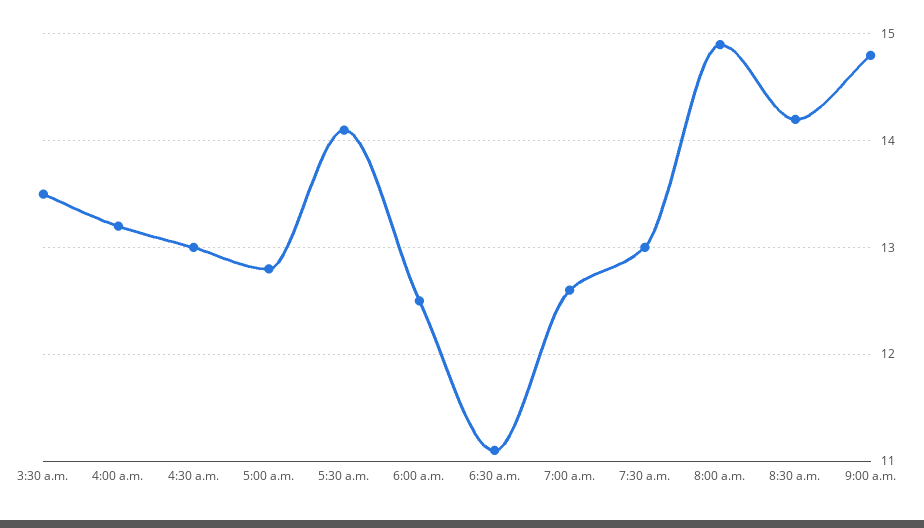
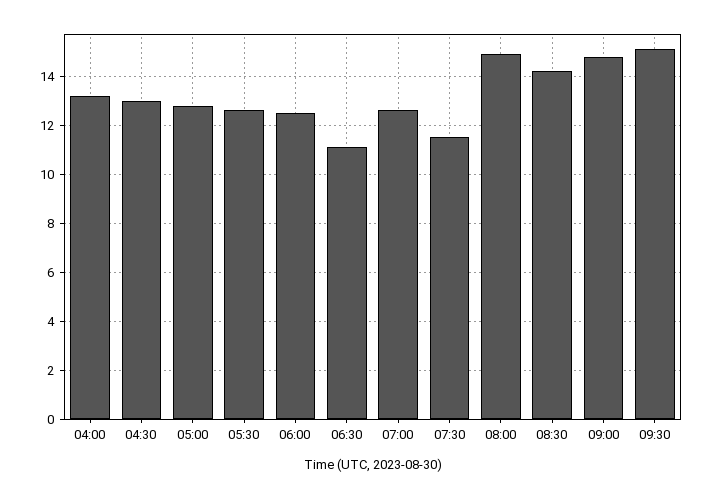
3:30 a.m.: 13.5 -> none
5:30 a.m.: 14.1 -> 12.5
7:30 a.m.: 13 -> 11.5
09:30: none -> 15

